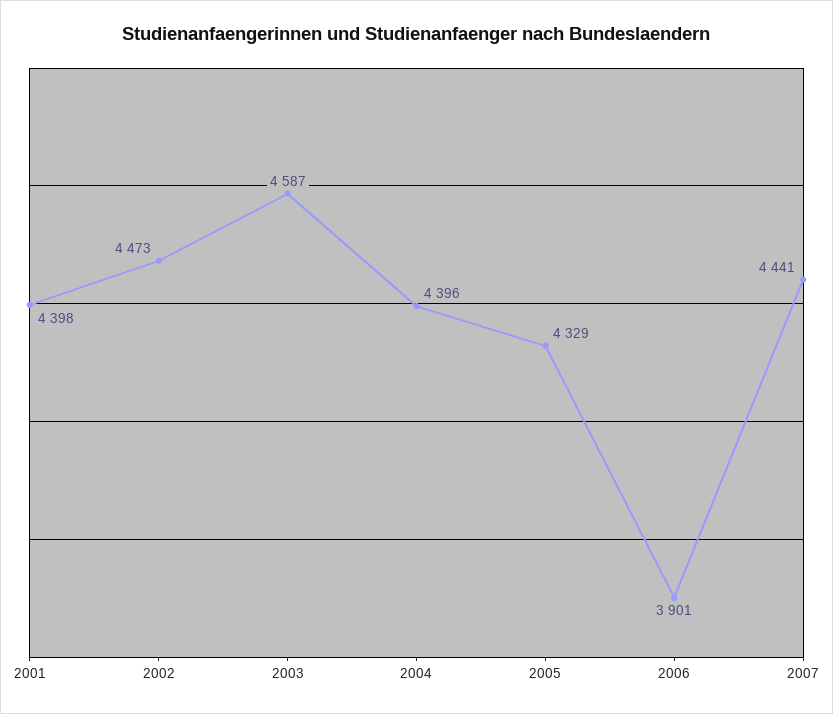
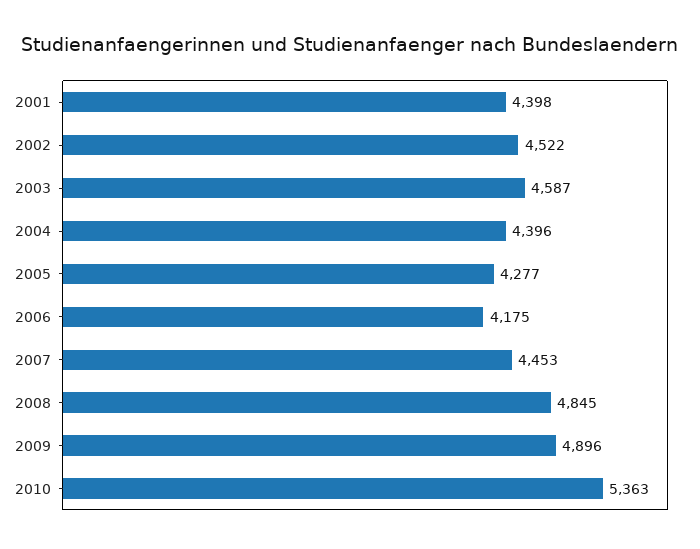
2002: 4473 -> 4522
2005: 4329 -> 4277
2006: 3901 -> 4175
2007: 4441 -> 4453
2008: none -> 4845
2009: none -> 4896
2010: none -> 5363

